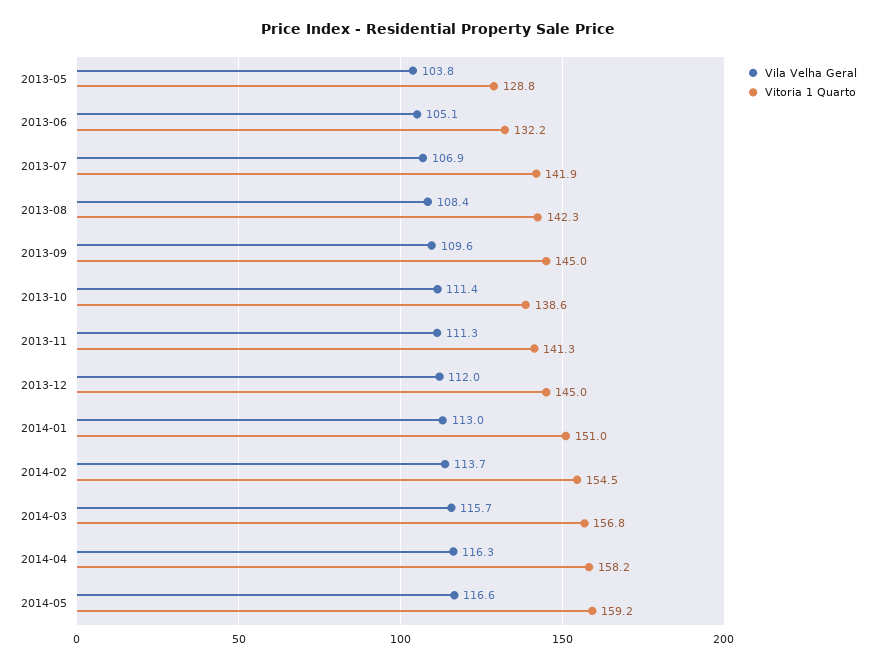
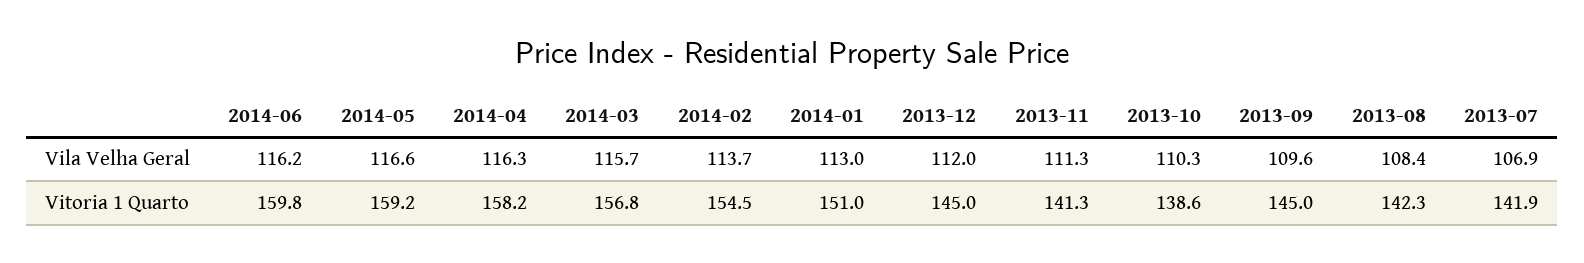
Vila Velha Geral, 2013-05: 103.8 -> none
Vitoria 1 Quarto, 2013-05: 128.8 -> none
Vila Velha Geral, 2013-06: 105.1 -> none
Vitoria 1 Quarto, 2013-06: 132.2 -> none
Vila Velha Geral, 2013-10: 111.4 -> 110.3
Vila Velha Geral, 2014-06: none -> 116.2
Vitoria 1 Quarto, 2014-06: none -> 159.8

